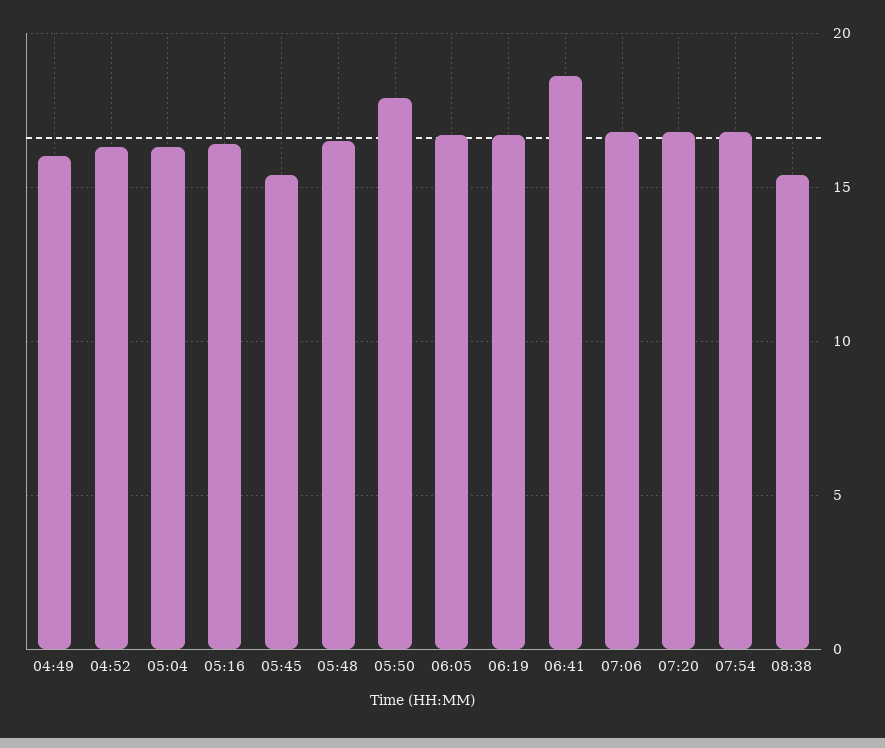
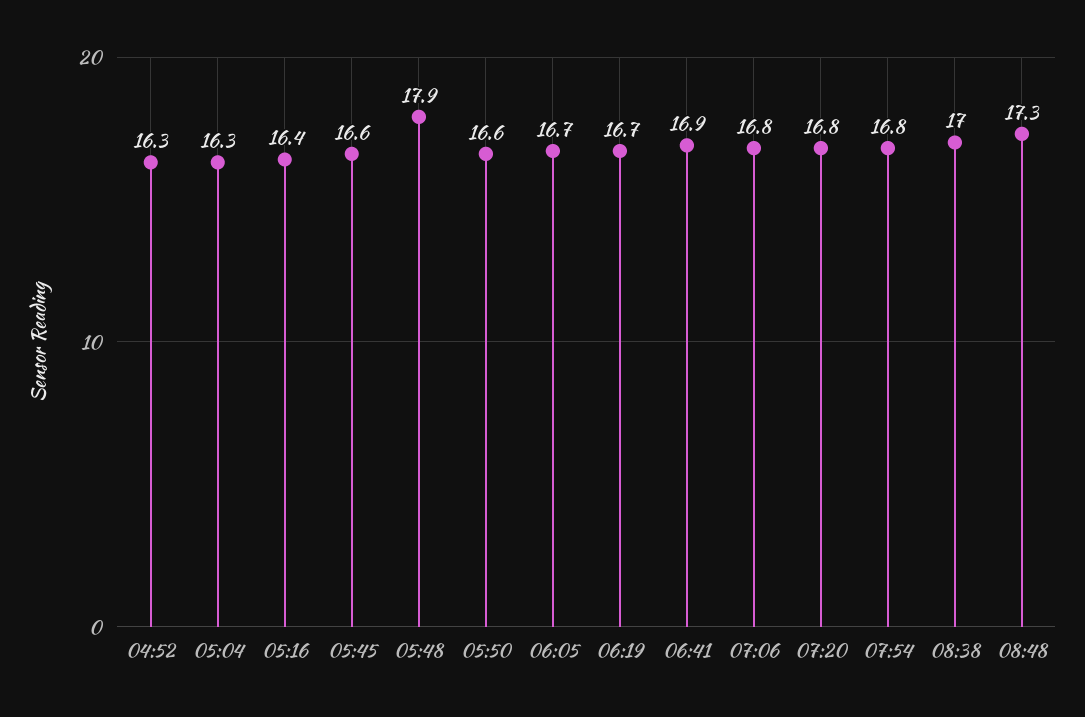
04:49: 16 -> none
05:45: 15.5 -> 16.6
05:48: 16.5 -> 17.9
05:50: 18 -> 16.6
06:41: 18.5 -> 16.9
08:38: 15.5 -> 17
08:48: none -> 17.3

